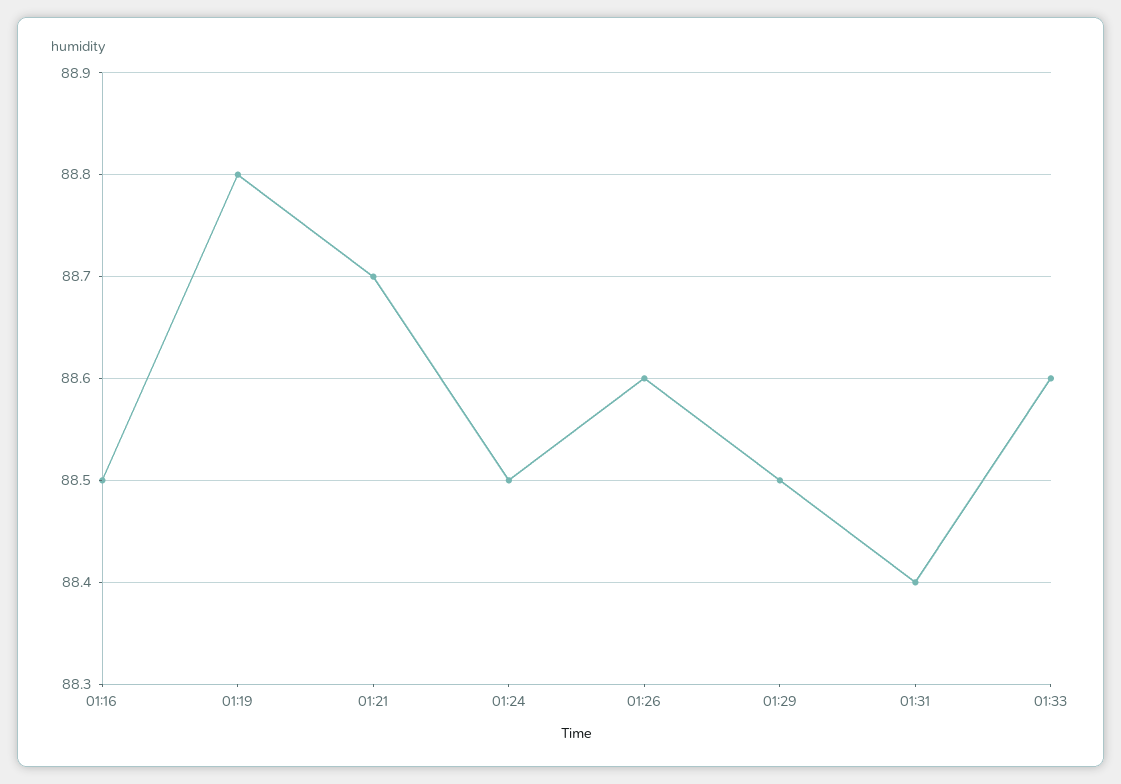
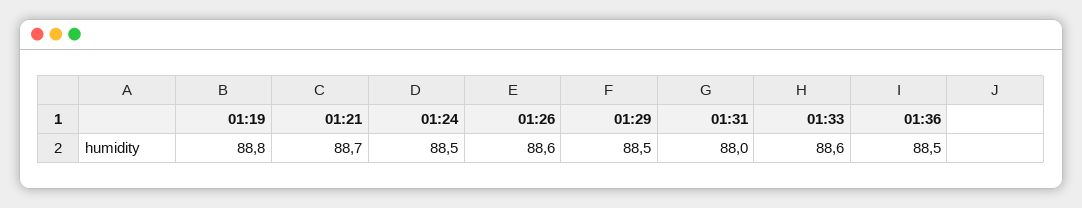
01:16: 88.5 -> none
01:31: 88.4 -> 88
01:36: none -> 88.5

